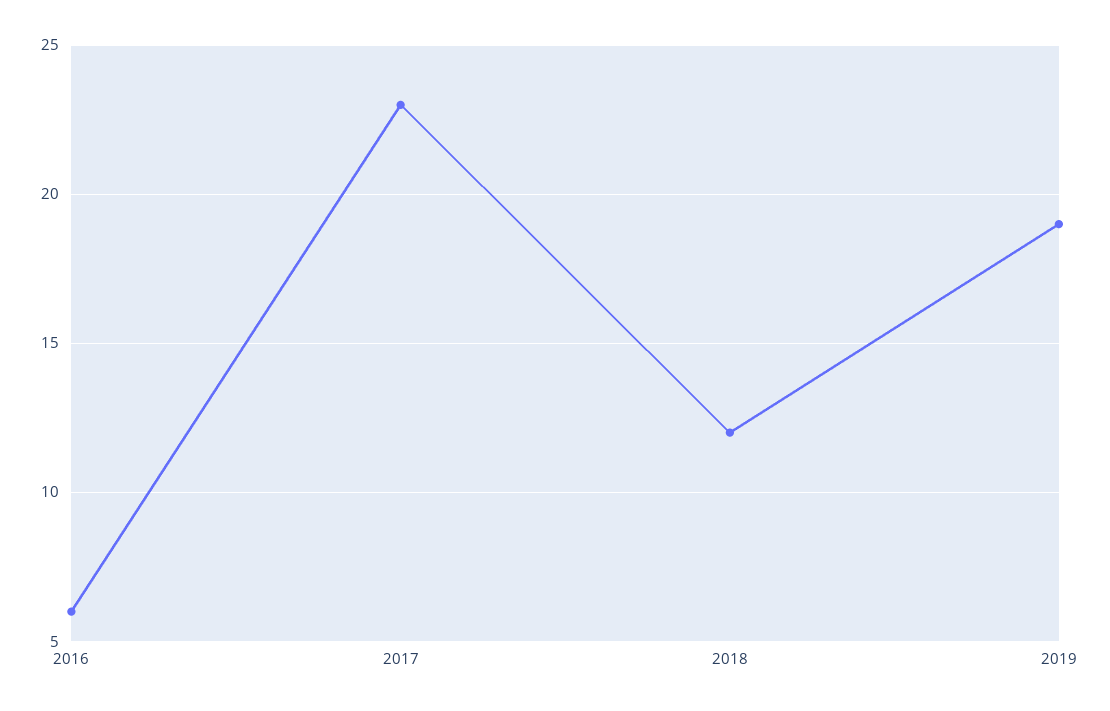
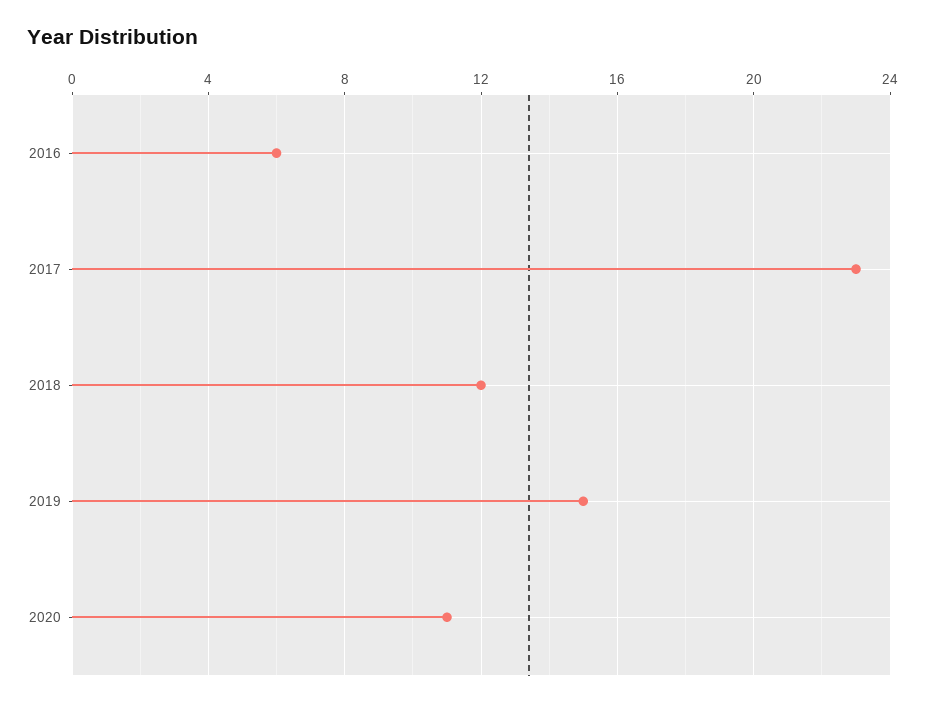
2019: 19 -> 15
2020: none -> 11

